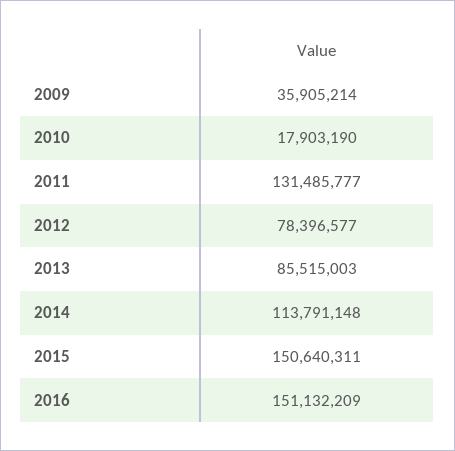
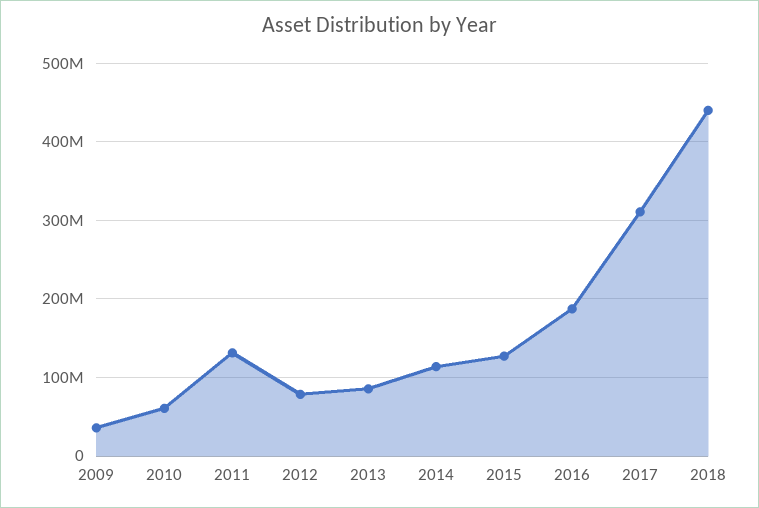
2010: 17903190 -> 60000000
2015: 150640311 -> 130000000
2016: 151132209 -> 190000000
2017: none -> 310000000
2018: none -> 440000000

